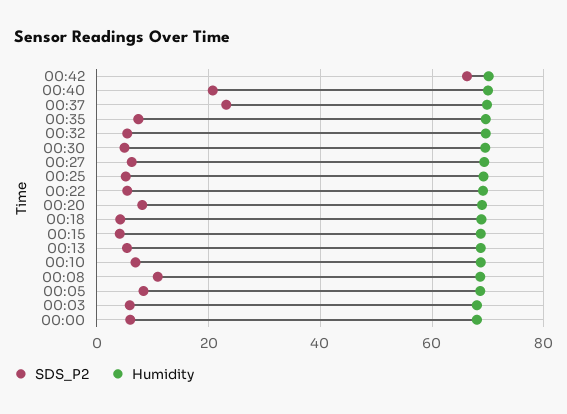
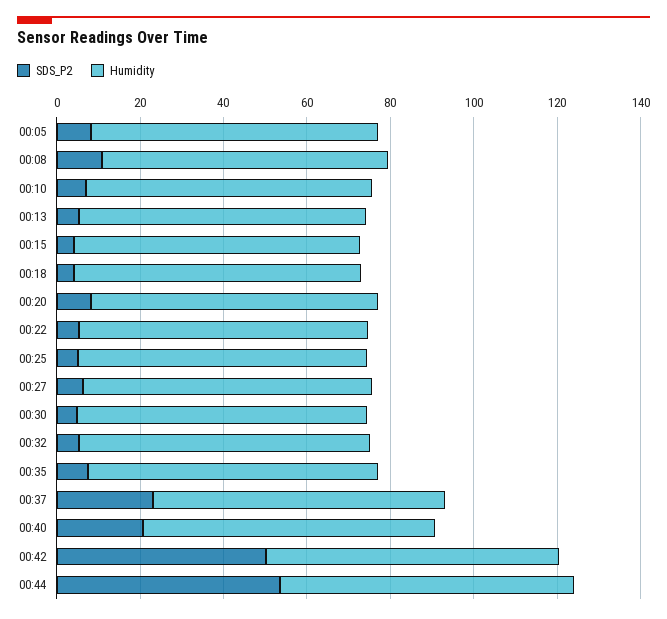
SDS_P2, 00:42: 66 -> 50
SDS_P2, 00:03: 6 -> none
Humidity, 00:03: 68 -> none
SDS_P2, 00:00: 6 -> none
Humidity, 00:00: 68 -> none
SDS_P2, 00:44: none -> 55
Humidity, 00:44: none -> 70

